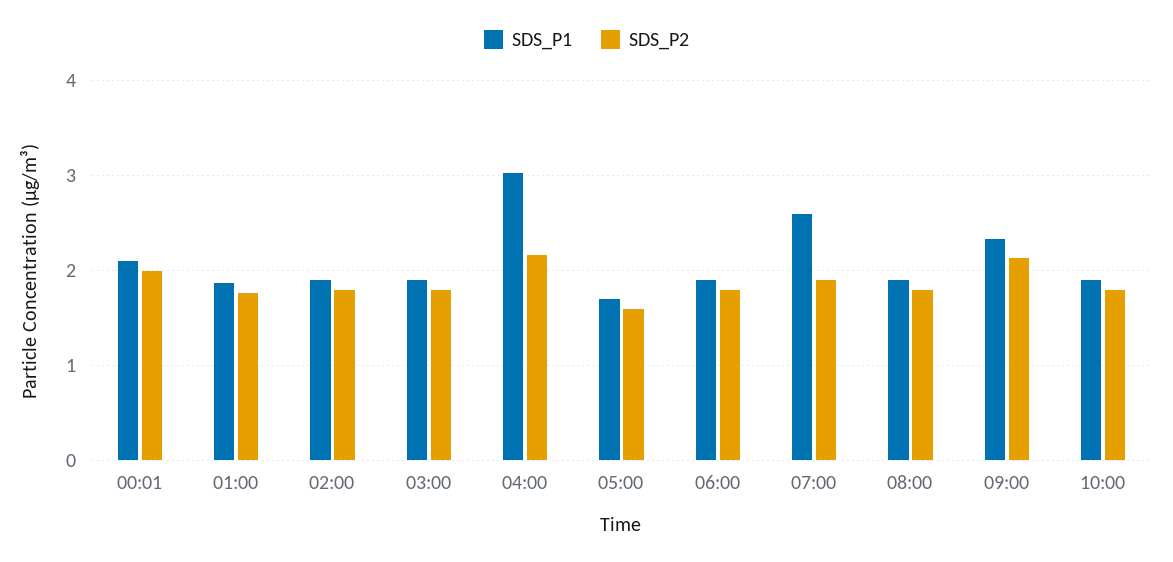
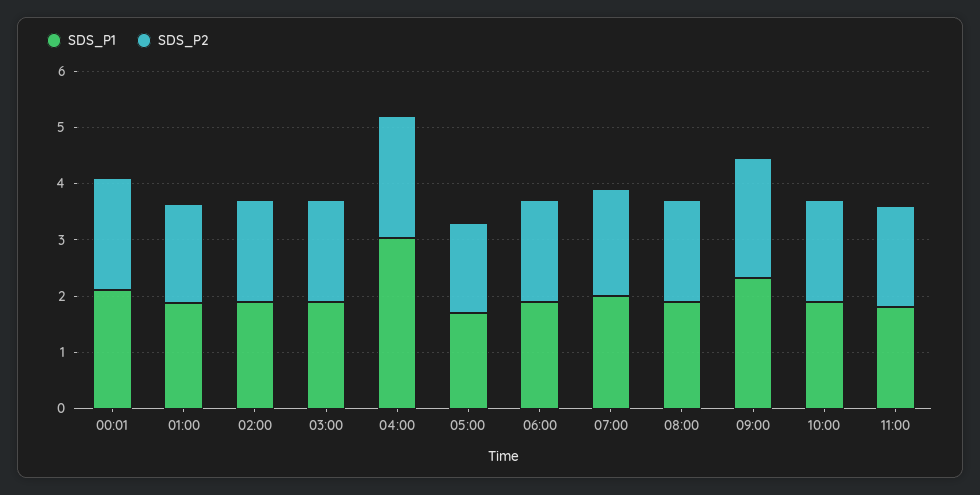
SDS_P1, 07:00: 2.6 -> 2
SDS_P1, 11:00: none -> 1.8
SDS_P2, 11:00: none -> 1.8

